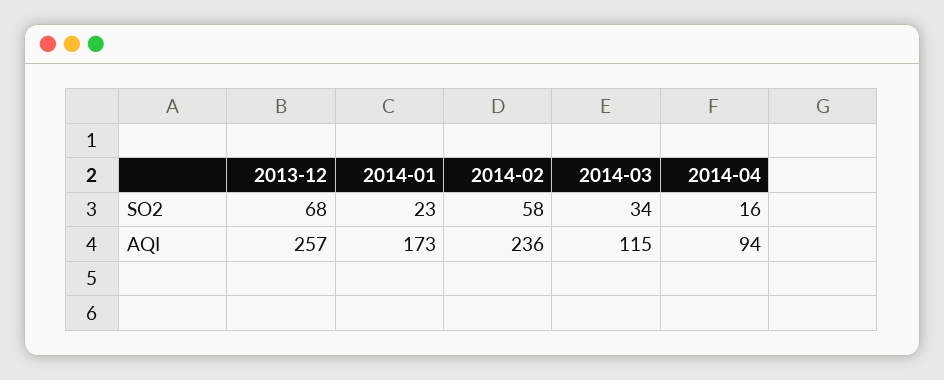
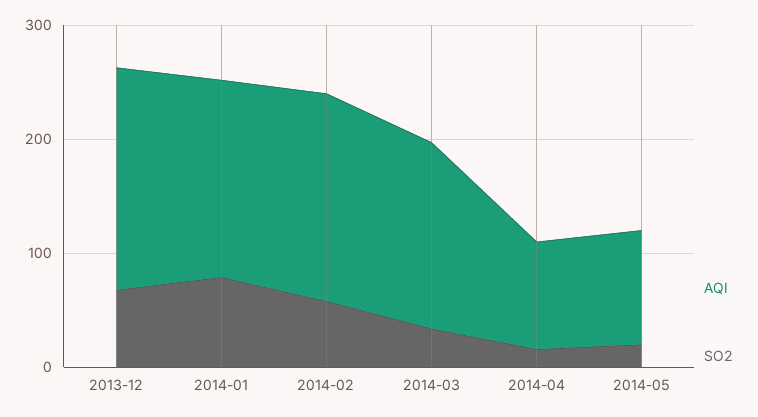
SO2, 2014-01: 23 -> 80
AQI, 2013-12: 257 -> 200
AQI, 2014-02: 236 -> 180
AQI, 2014-03: 115 -> 160
AQI, 2014-05: none -> 100
SO2, 2014-05: none -> 20

